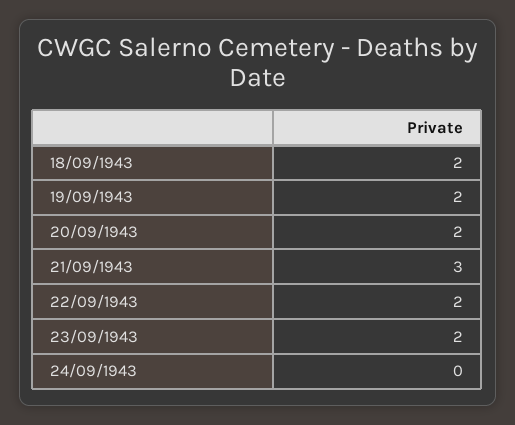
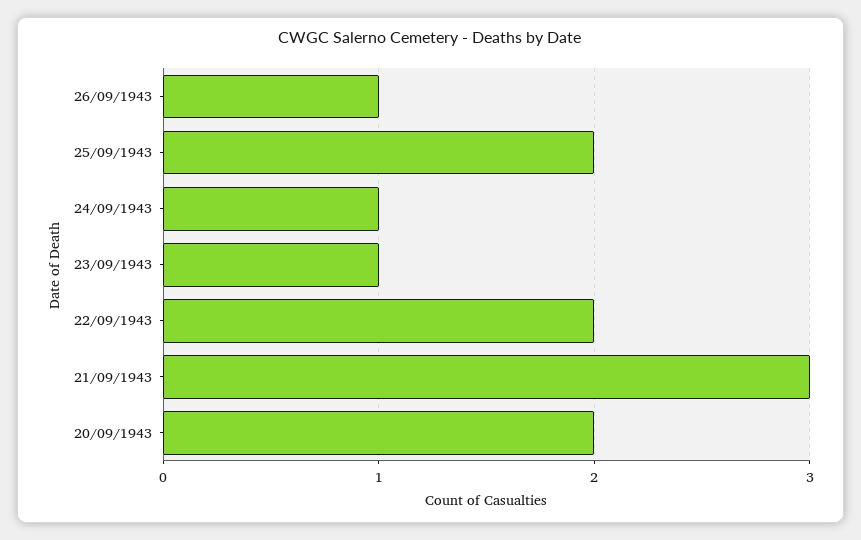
18/09/1943: 2 -> none
19/09/1943: 2 -> none
23/09/1943: 2 -> 1
24/09/1943: 0 -> 1
26/09/1943: none -> 1
25/09/1943: none -> 2

